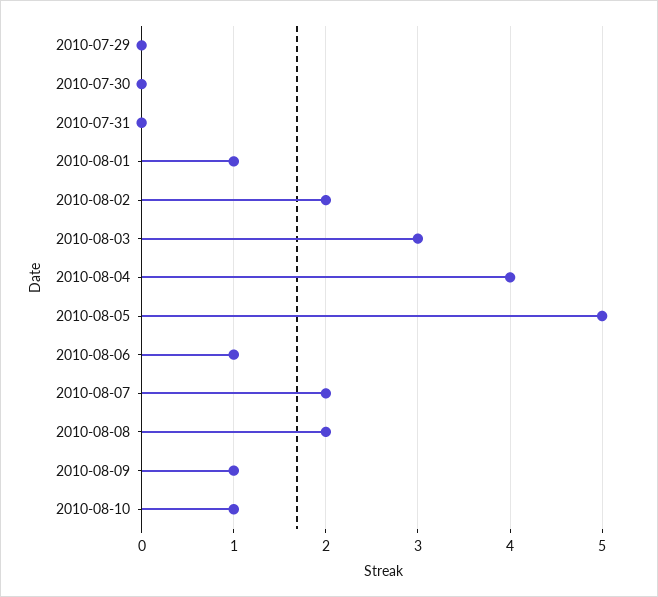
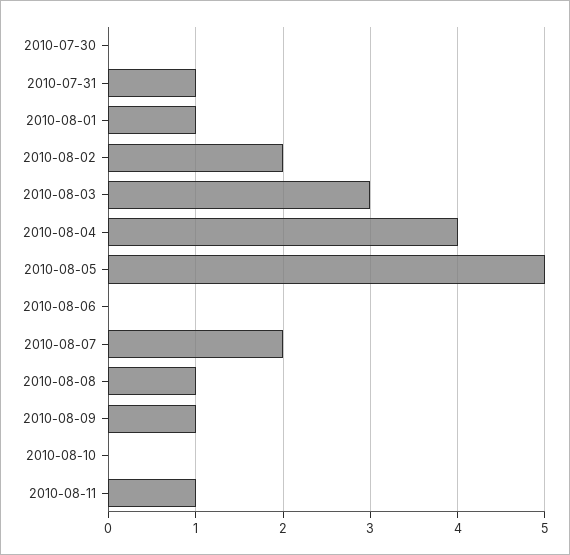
2010-07-29: 0 -> none
2010-07-31: 0 -> 1
2010-08-06: 1 -> 0
2010-08-08: 2 -> 1
2010-08-10: 1 -> 0
2010-08-11: none -> 1

